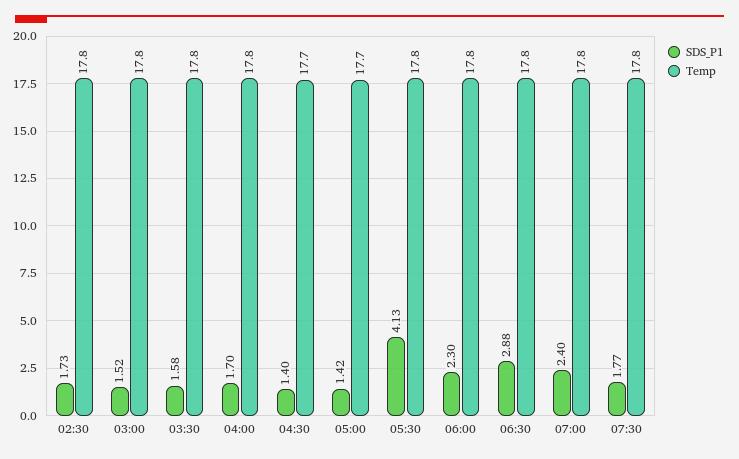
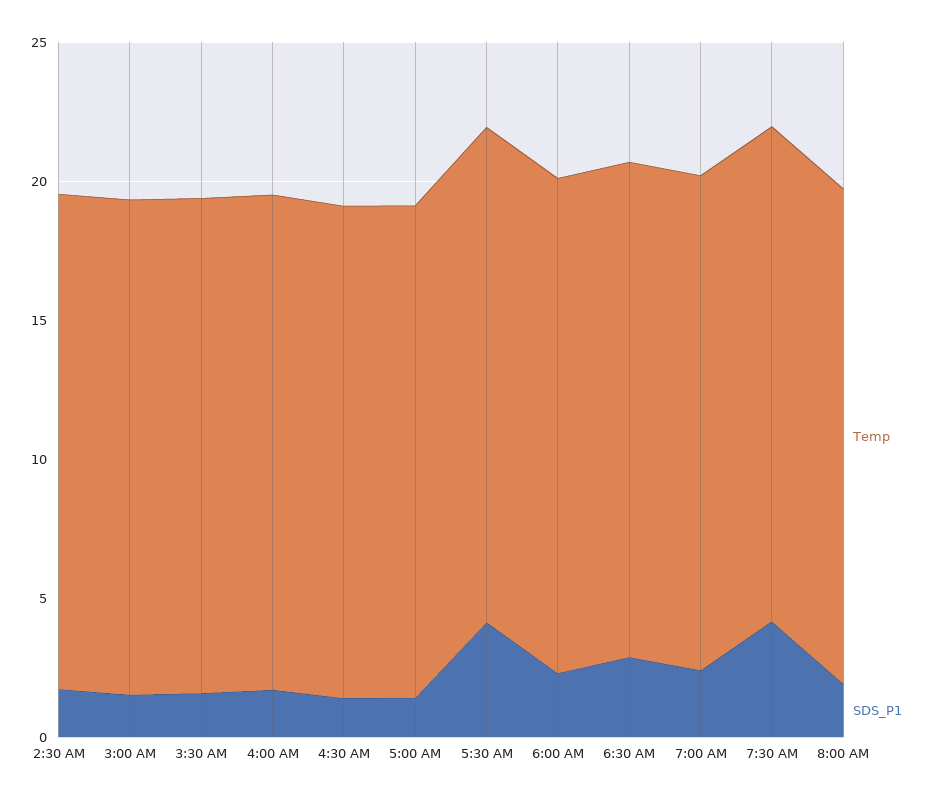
SDS_P1, 07:30: 1.77 -> 4
Temp, 8:00 AM: none -> 18
SDS_P1, 8:00 AM: none -> 2

